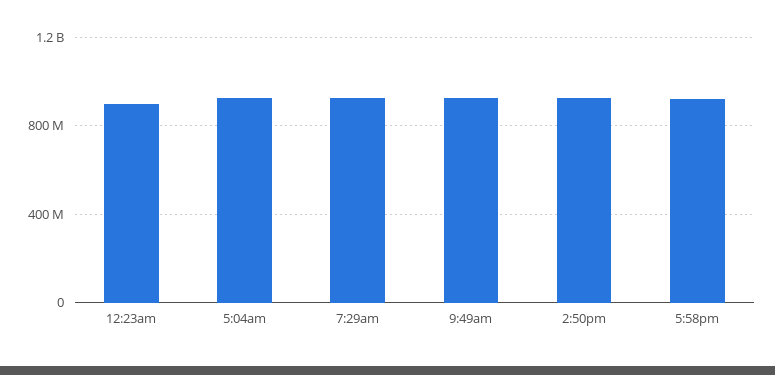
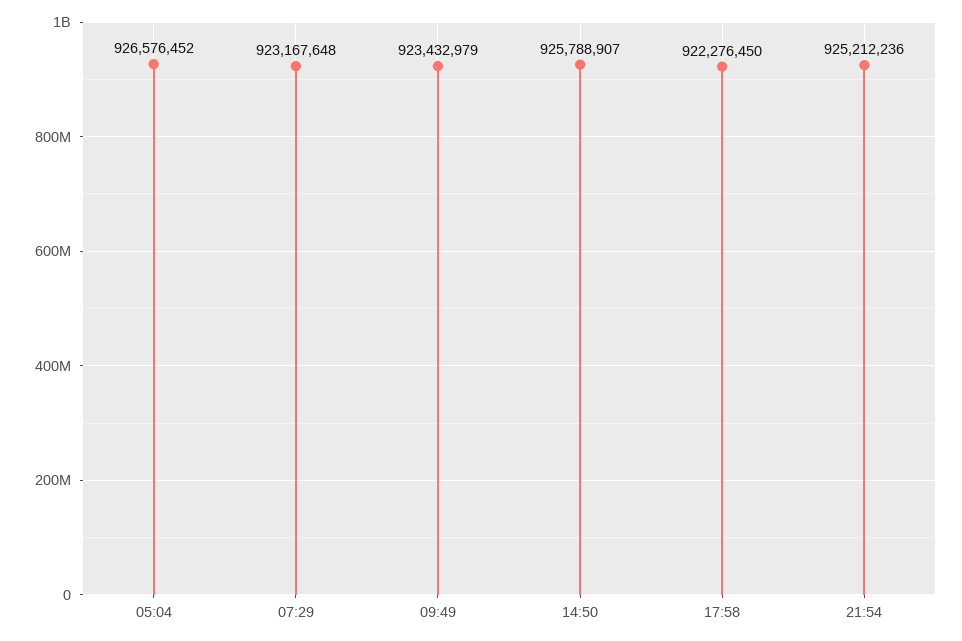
12:23am: 900000000 -> none
21:54: none -> 925212236

